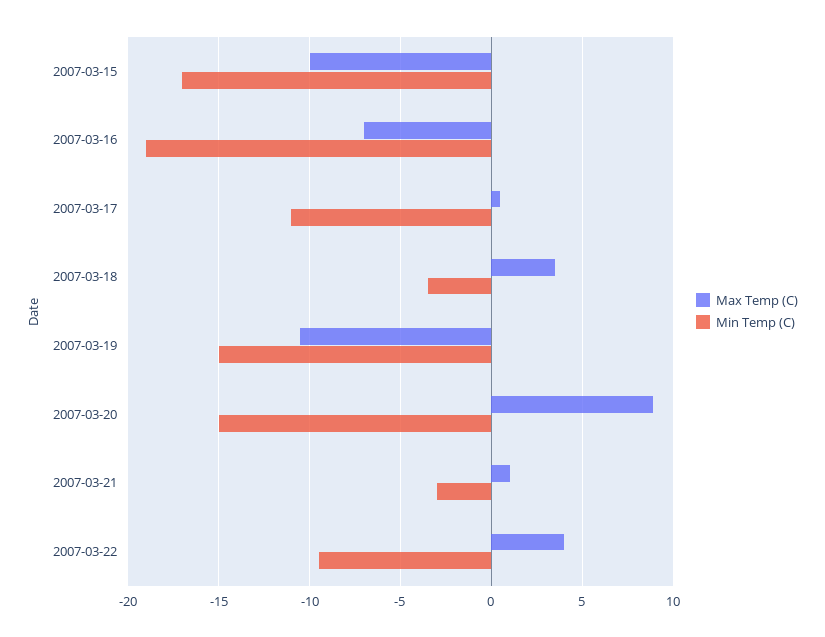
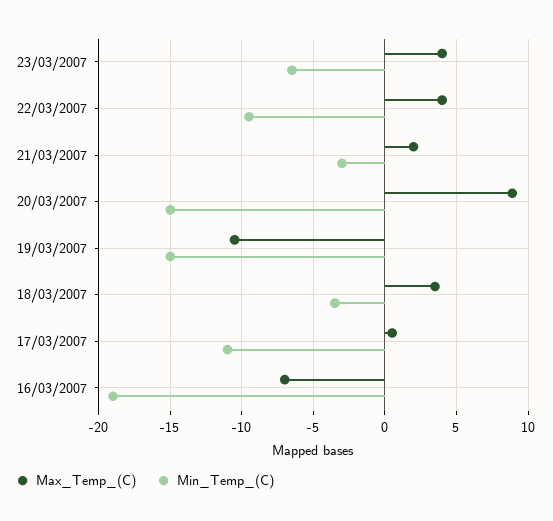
Max Temp (C), 2007-03-15: -10 -> none
Min Temp (C), 2007-03-15: -17 -> none
Max Temp (C), 2007-03-21: 1 -> 2
Max Temp (C), 23/03/2007: none -> 4
Min Temp (C), 23/03/2007: none -> -6.5

